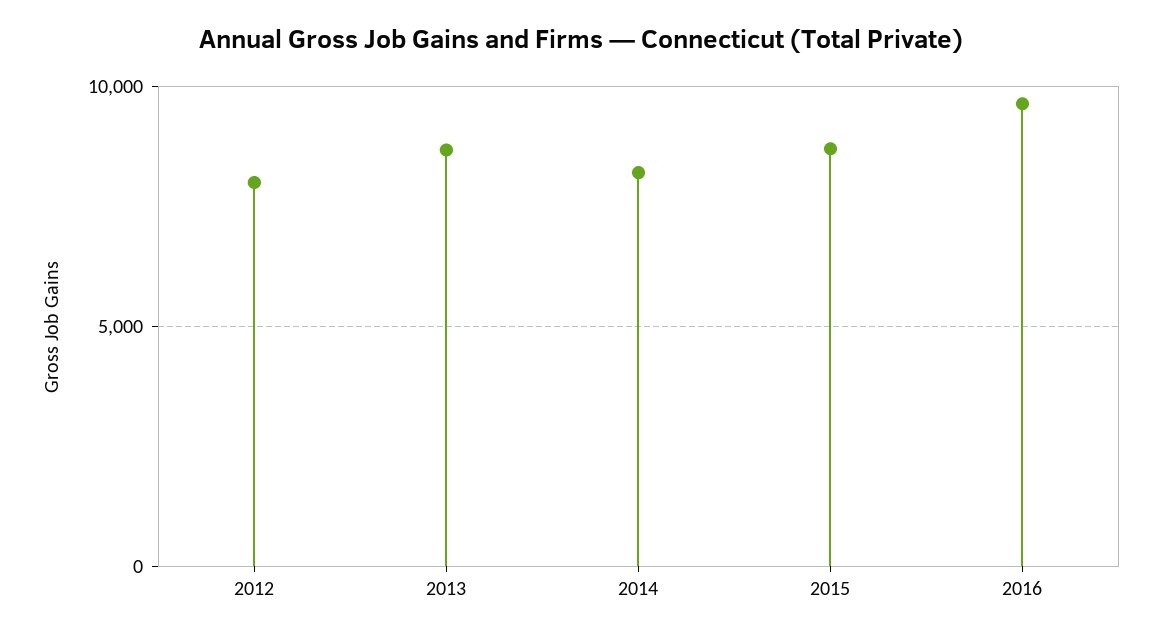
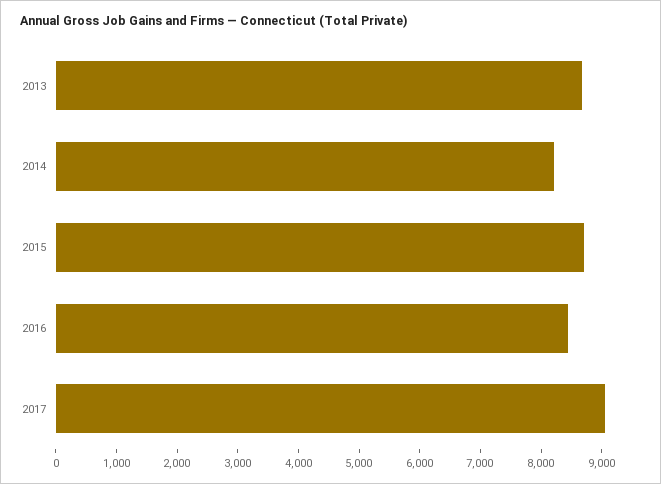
2012: 8000 -> none
2016: 9500 -> 8400
2017: none -> 9000

